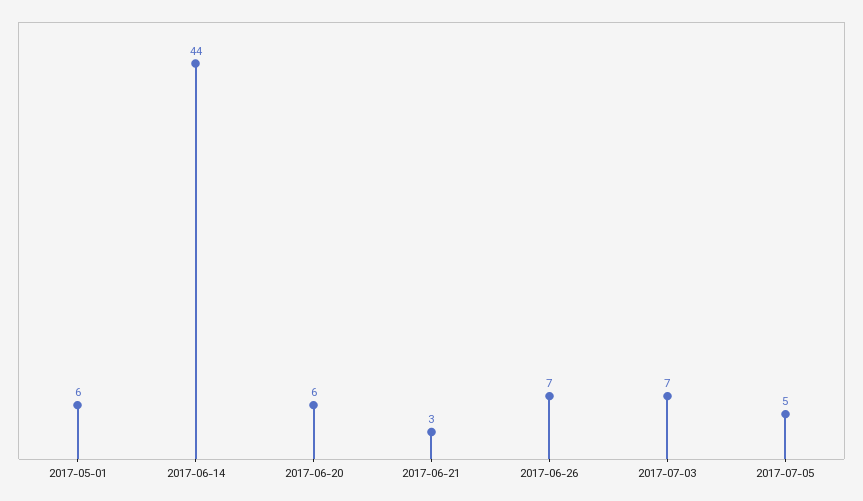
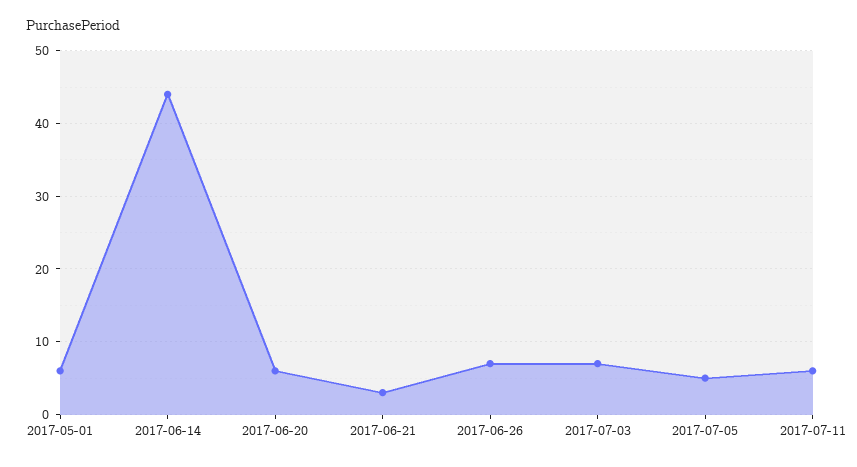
2017-07-11: none -> 6

